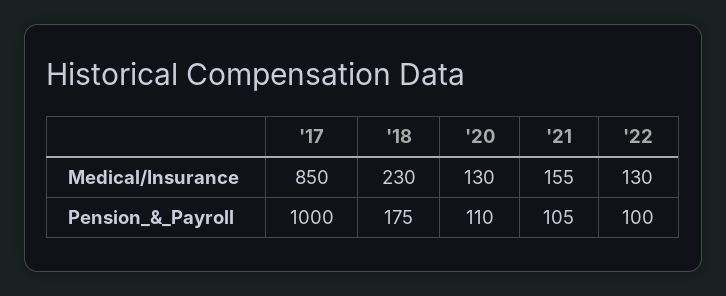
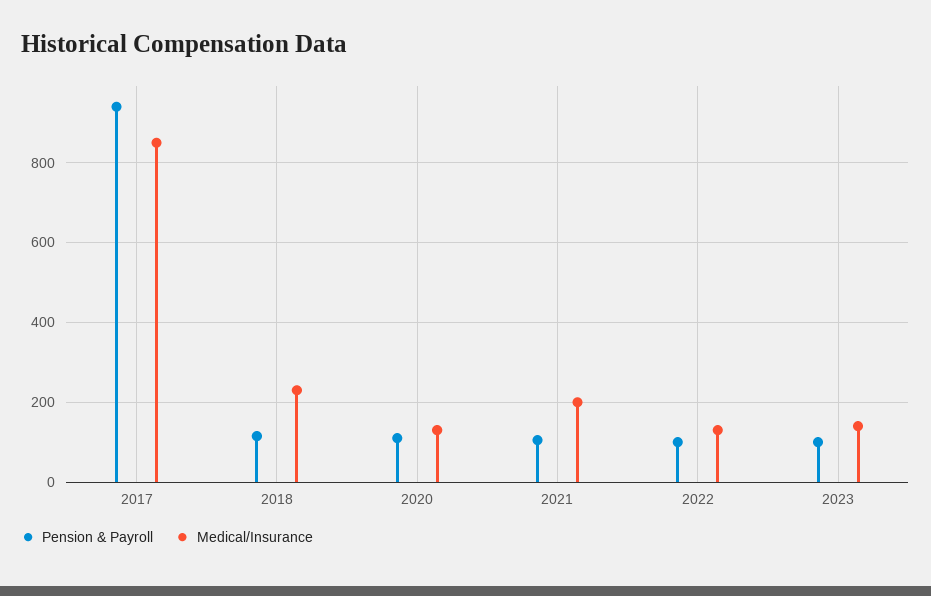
Medical/Insurance, '21: 155 -> 200
Pension_&_Payroll, '17: 1000 -> 940
Pension_&_Payroll, '18: 175 -> 120
Pension_&_Payroll, 2023: none -> 100
Medical/Insurance, 2023: none -> 140

